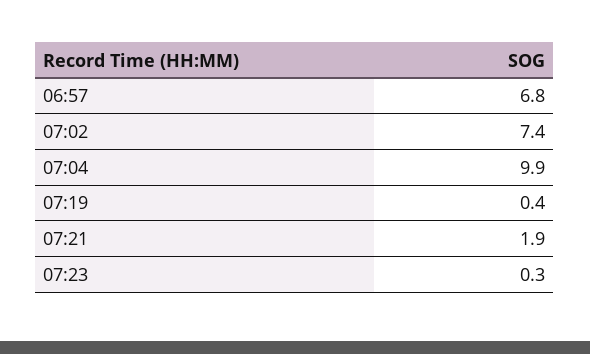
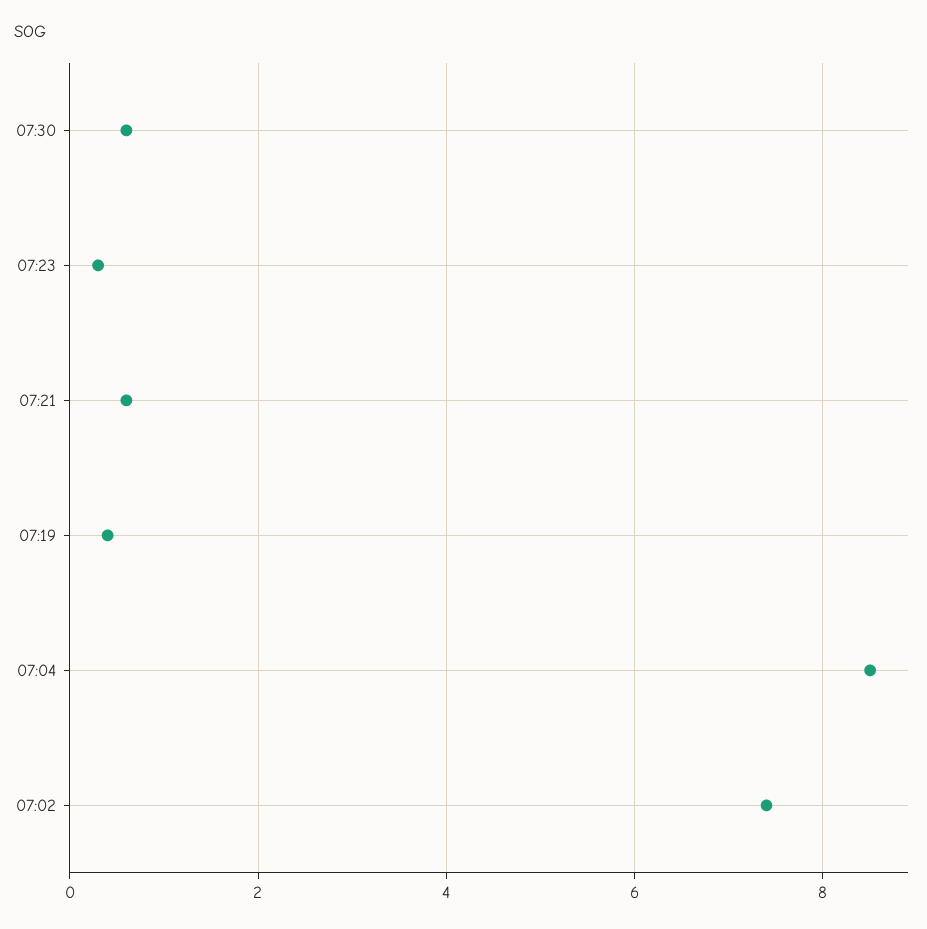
06:57: 6.8 -> none
07:04: 9.9 -> 8.5
07:21: 1.9 -> 0.5
07:30: none -> 0.5

